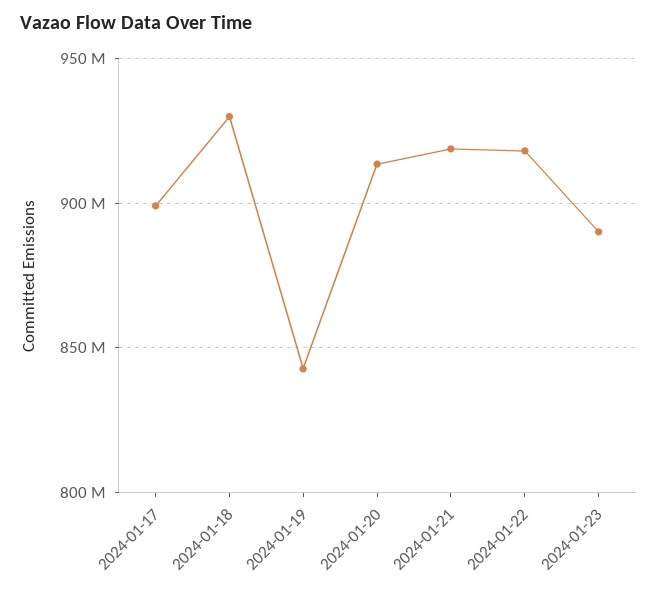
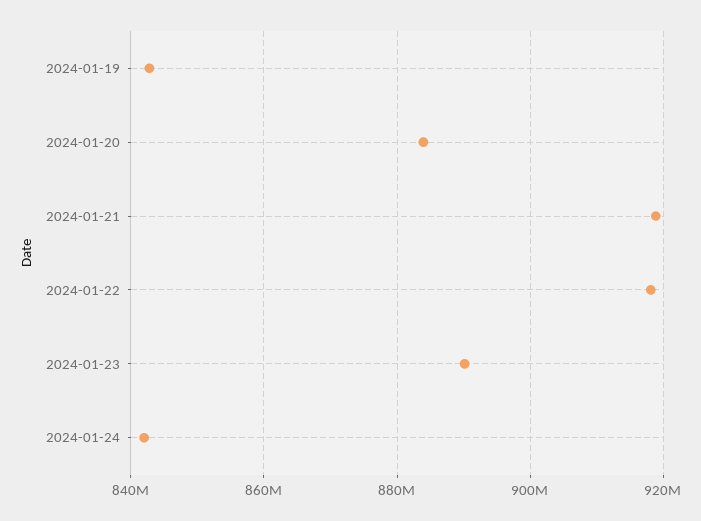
2024-01-17: 900000000 -> none
2024-01-18: 930000000 -> none
2024-01-20: 915000000 -> 884000000
2024-01-24: none -> 842000000

